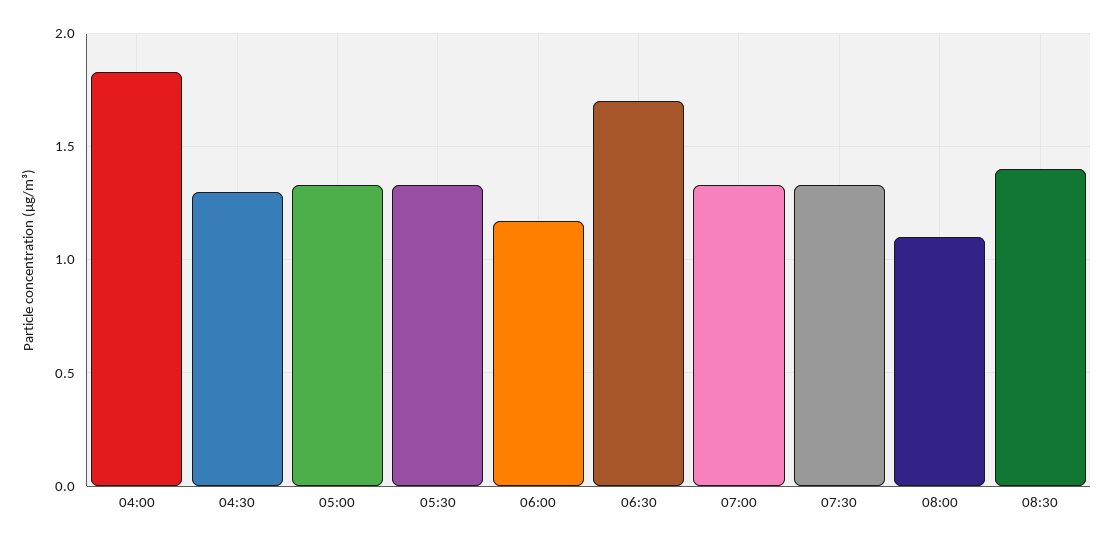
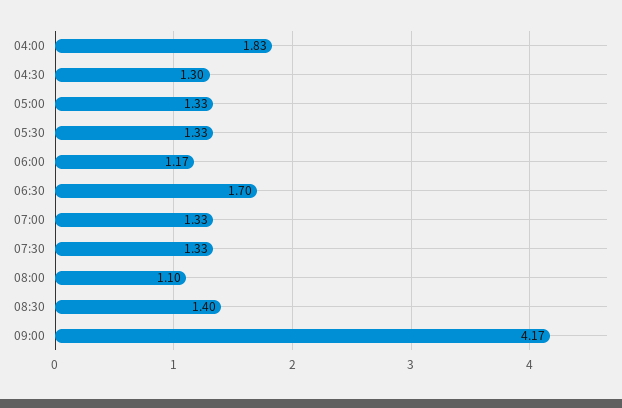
09:00: none -> 4.17

